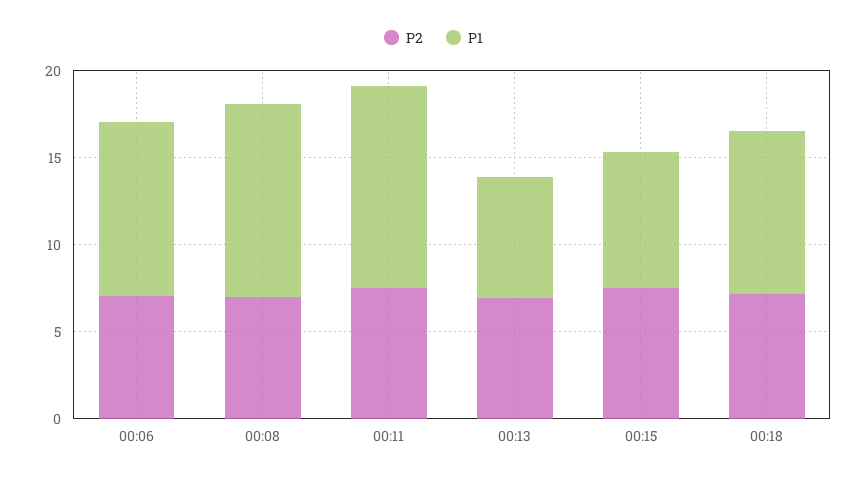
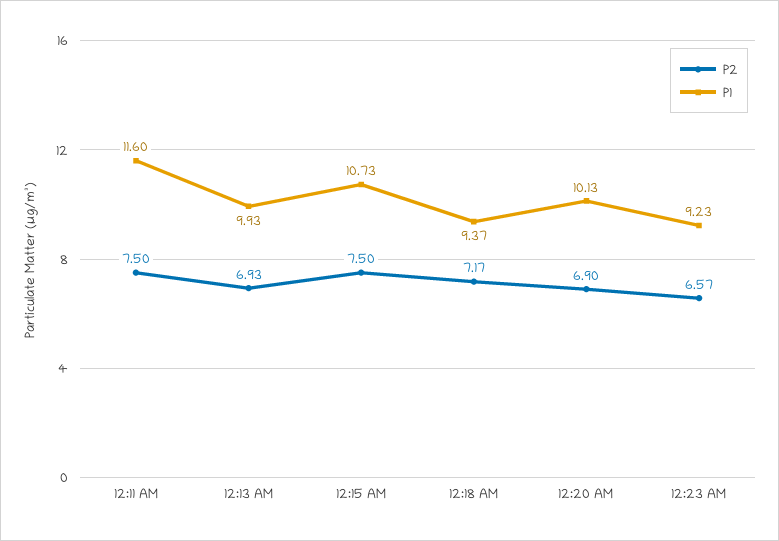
P2, 00:06: 7 -> none
P1, 00:06: 10 -> none
P2, 00:08: 7 -> none
P1, 00:08: 11 -> none
P1, 00:13: 7 -> 9.93
P1, 00:15: 8 -> 10.73
P2, 12:20 AM: none -> 6.9
P1, 12:20 AM: none -> 10.13
P2, 12:23 AM: none -> 6.57
P1, 12:23 AM: none -> 9.23

